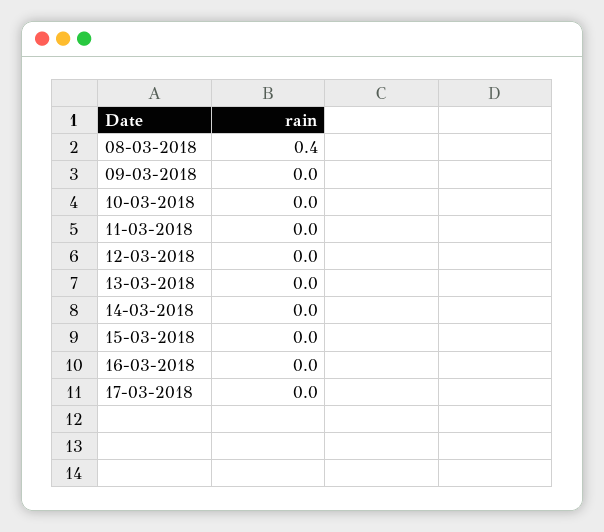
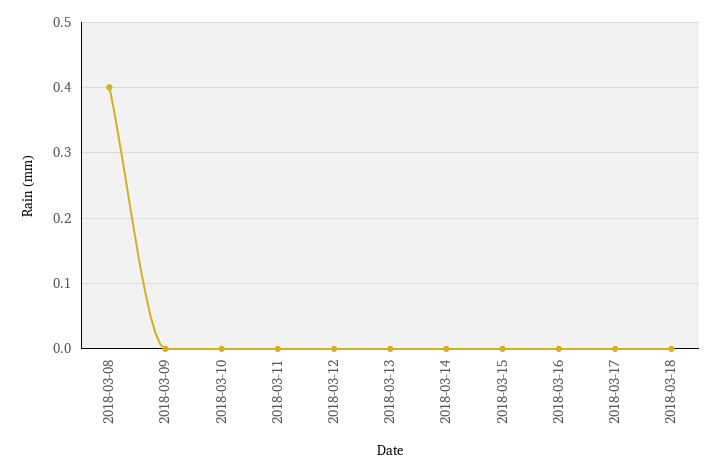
2018-03-18: none -> 0

